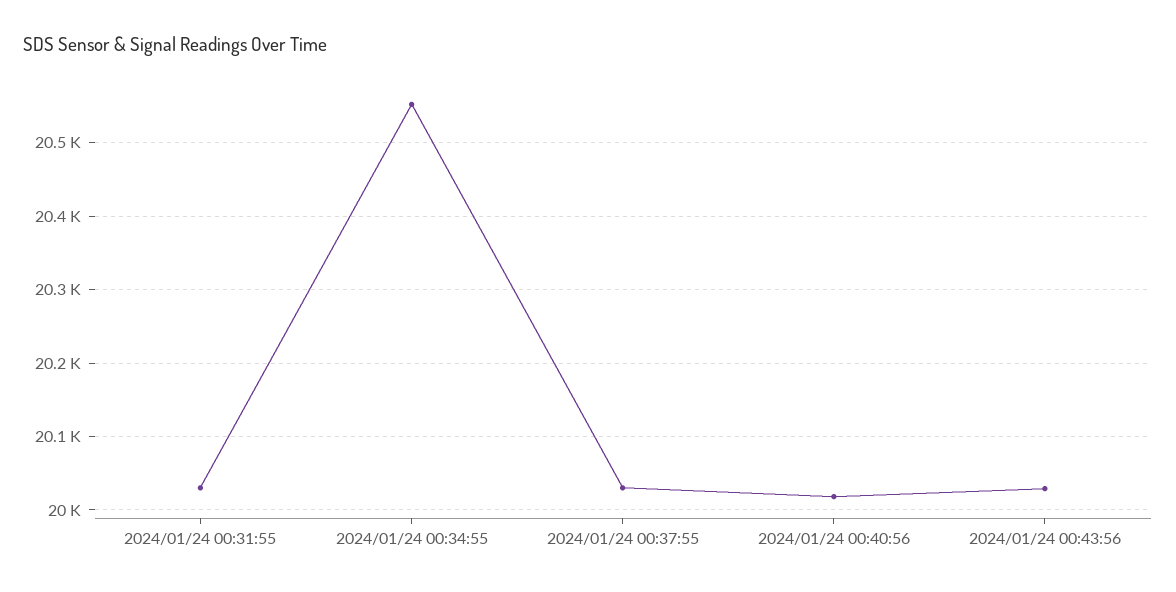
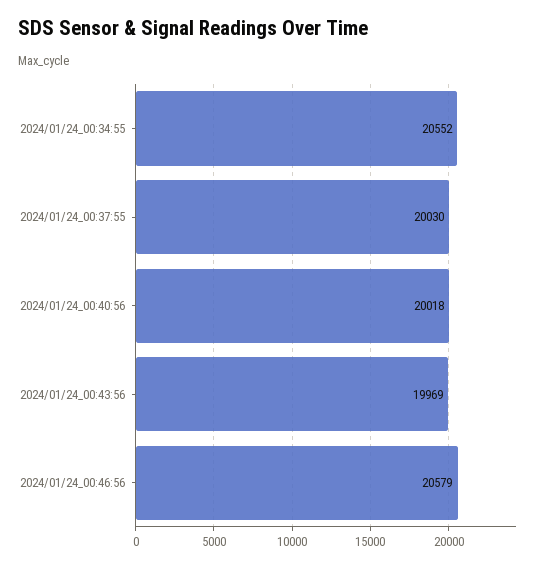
2024/01/24 00:31:55: 20030 -> none
2024/01/24 00:43:56: 20030 -> 19969
2024/01/24_00:46:56: none -> 20579

